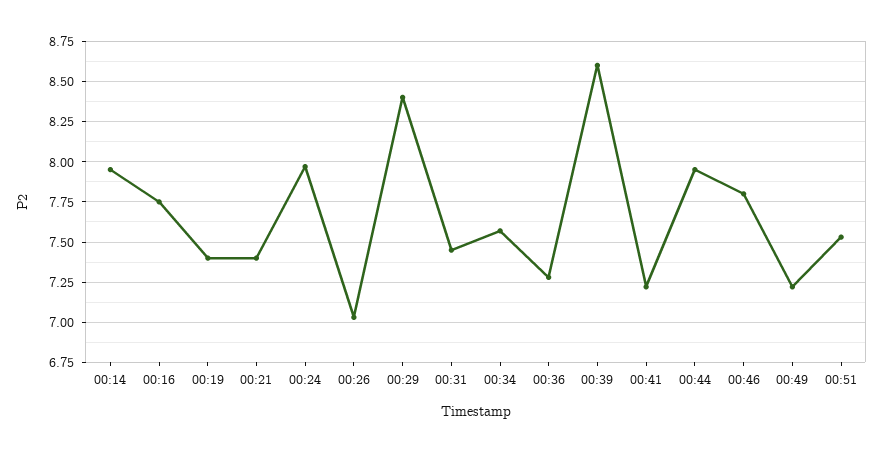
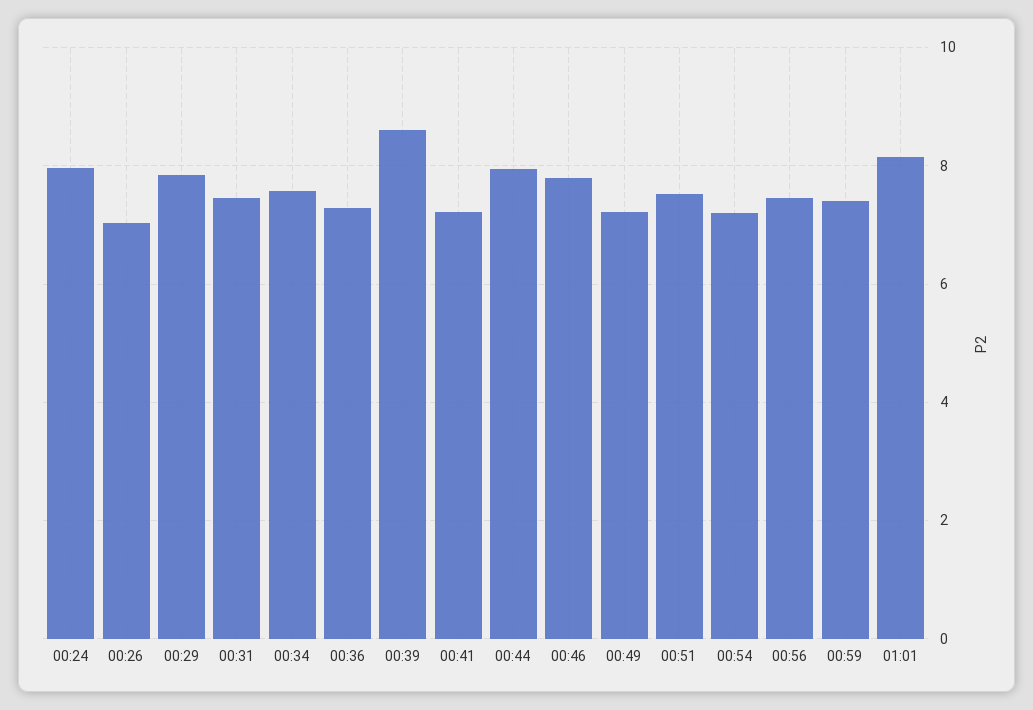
00:14: 7.95 -> none
00:16: 7.75 -> none
00:19: 7.4 -> none
00:21: 7.4 -> none
00:29: 8.4 -> 7.8
00:54: none -> 7.2
00:56: none -> 7.4
00:59: none -> 7.4
01:01: none -> 8.2

